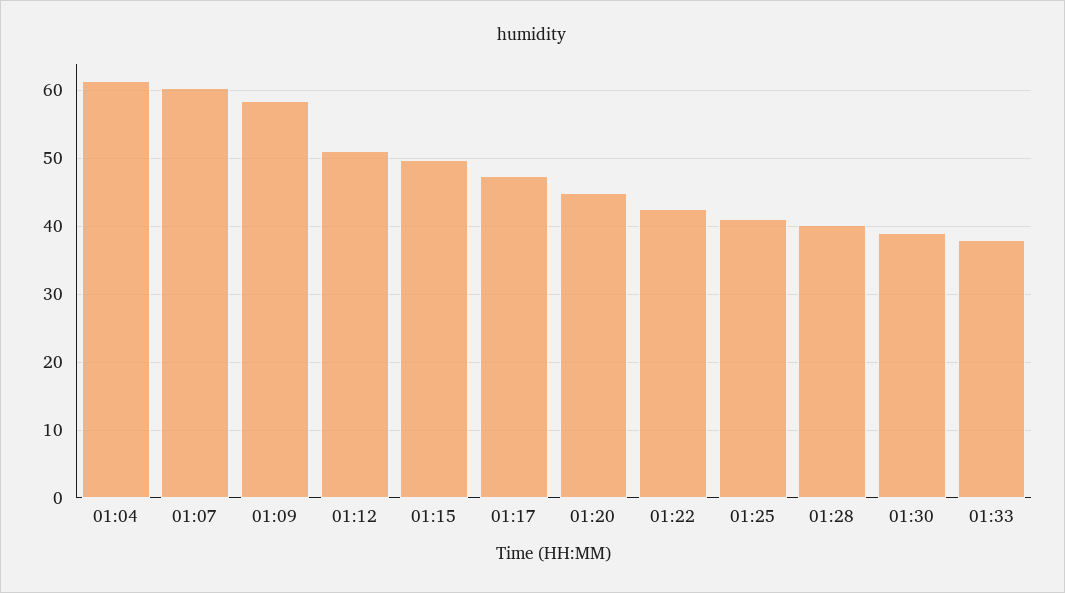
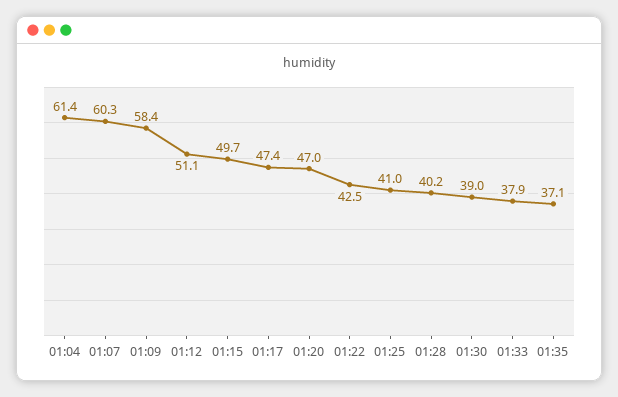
01:20: 45 -> 47
01:35: none -> 37.1

